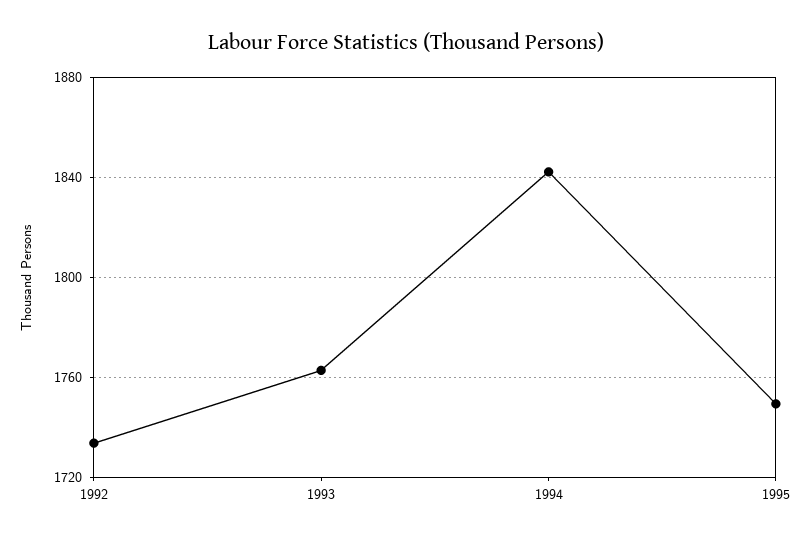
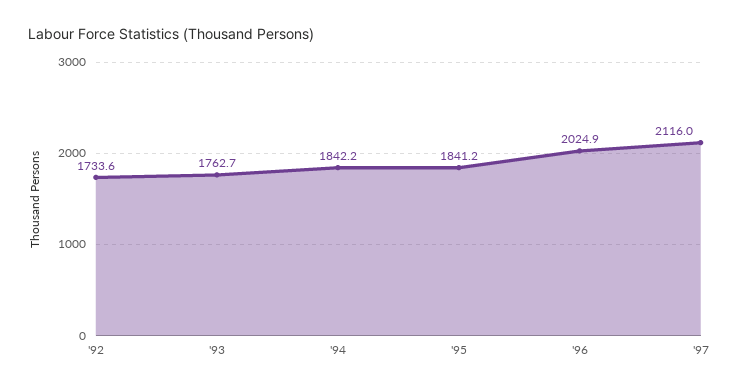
1995: 1750 -> 1841.2
'96: none -> 2024.9
'97: none -> 2116

